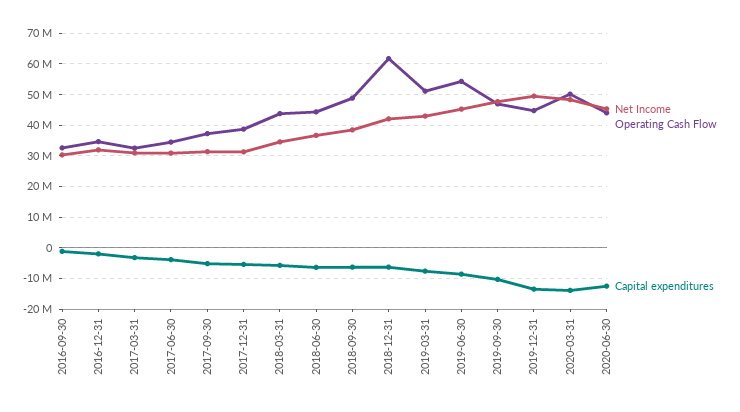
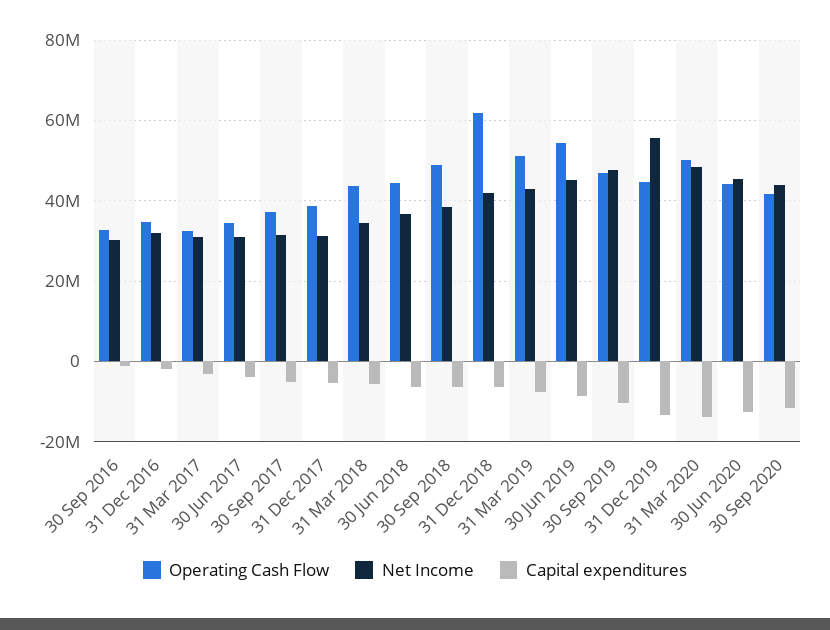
Net Income, 2019-12-31: 50000000 -> 56000000
Operating Cash Flow, 30 Sep 2020: none -> 42000000
Net Income, 30 Sep 2020: none -> 44000000
Capital expenditures, 30 Sep 2020: none -> -12000000

